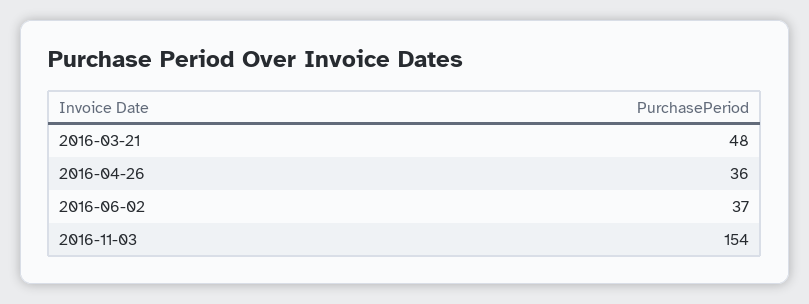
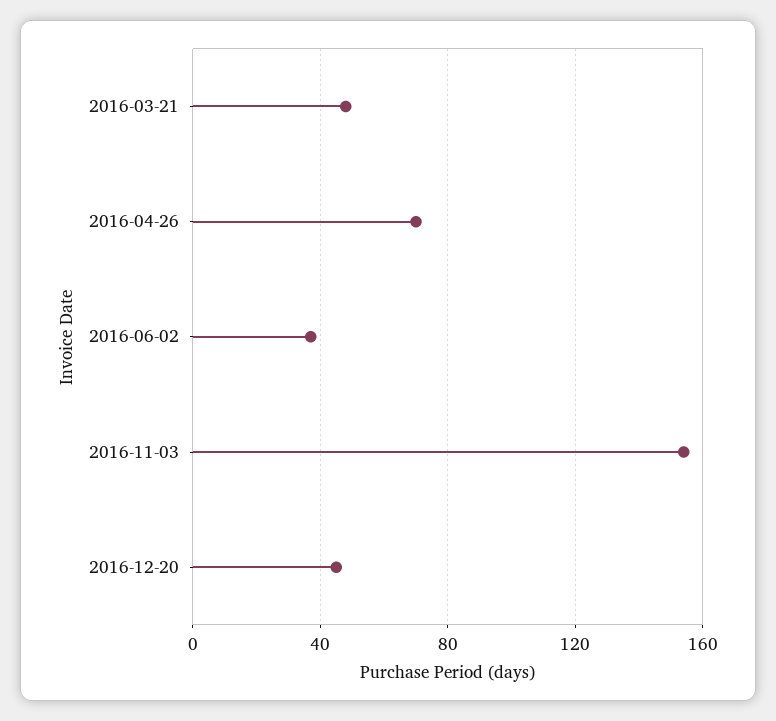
2016-04-26: 36 -> 70
2016-12-20: none -> 45

